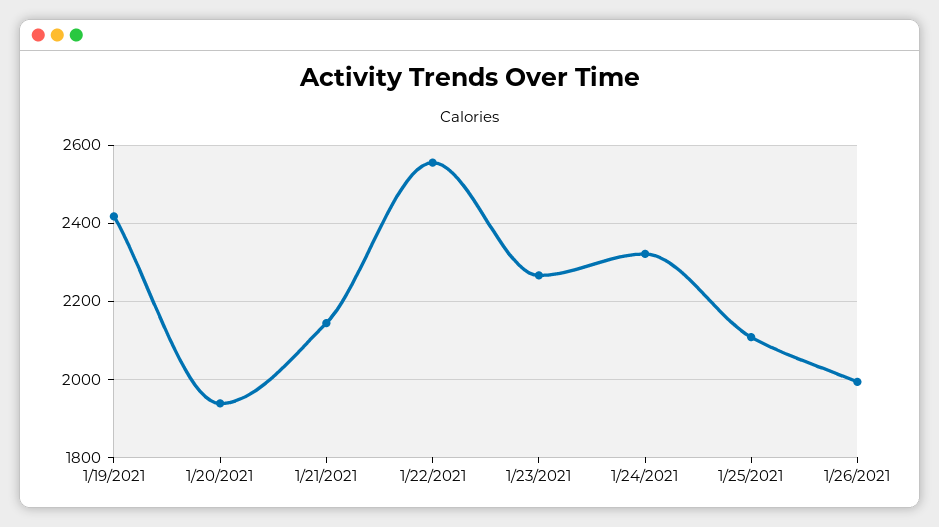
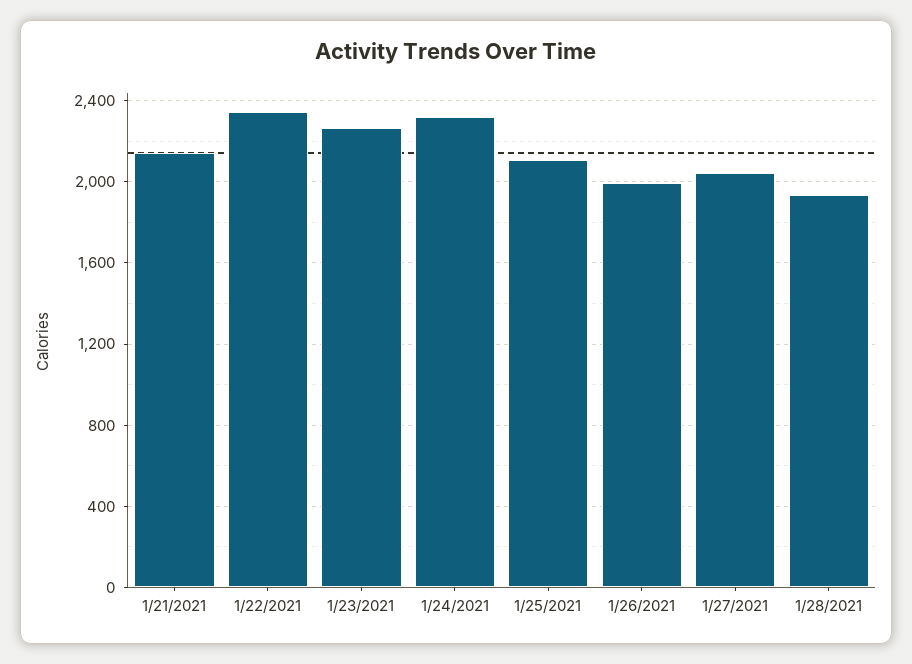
1/19/2021: 2420 -> none
1/20/2021: 1940 -> none
1/22/2021: 2560 -> 2350
1/27/2021: none -> 2050
1/28/2021: none -> 1950

